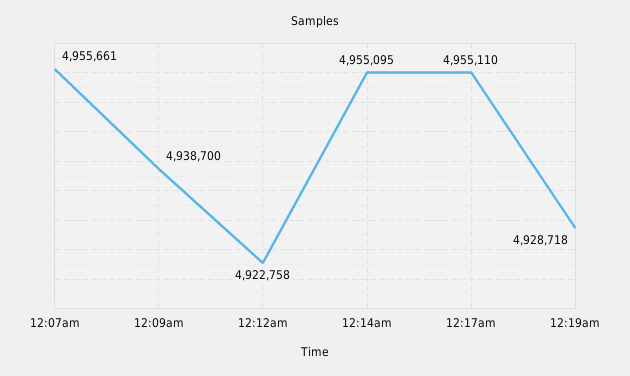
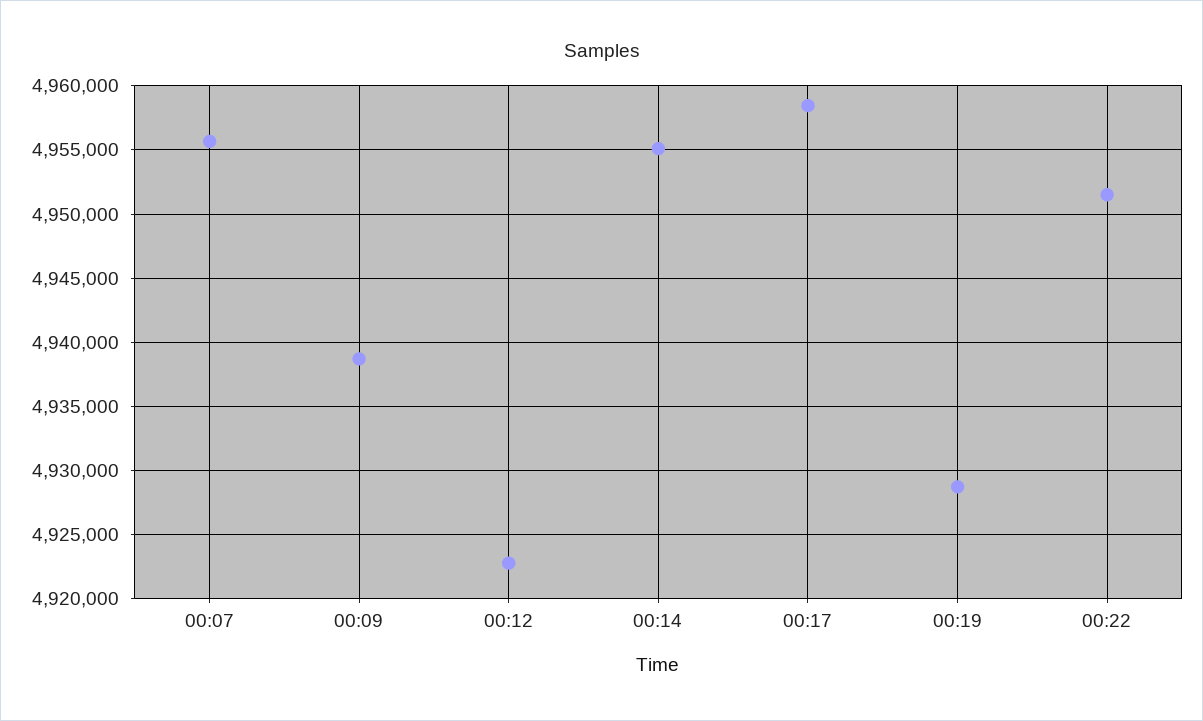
12:17am: 4955110 -> 4958500
00:22: none -> 4951500

